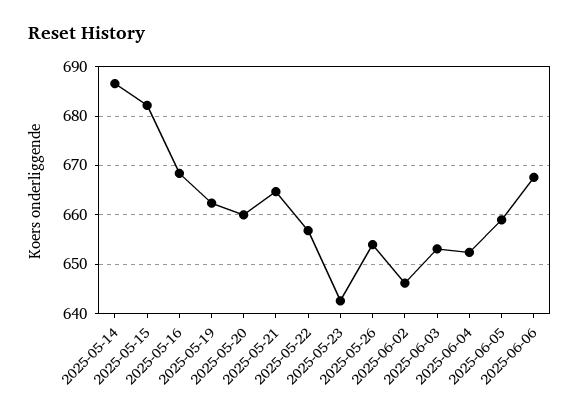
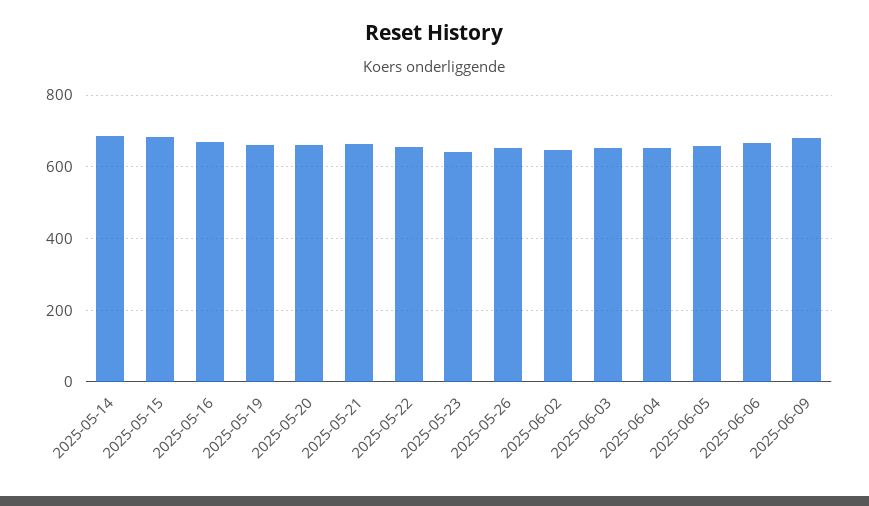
2025-06-09: none -> 680

